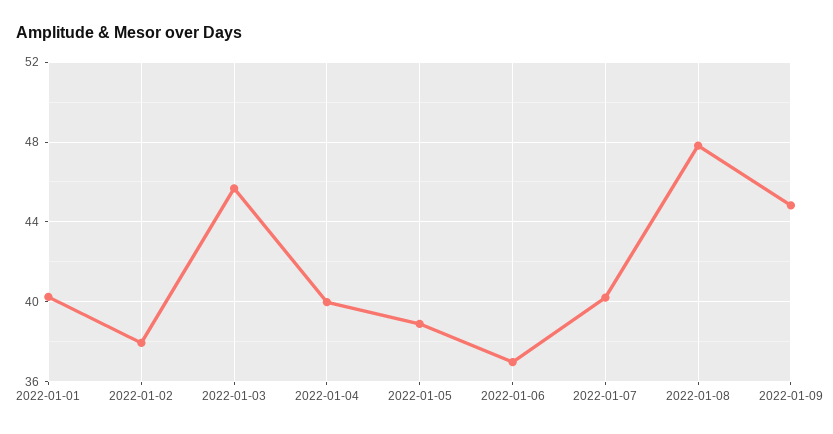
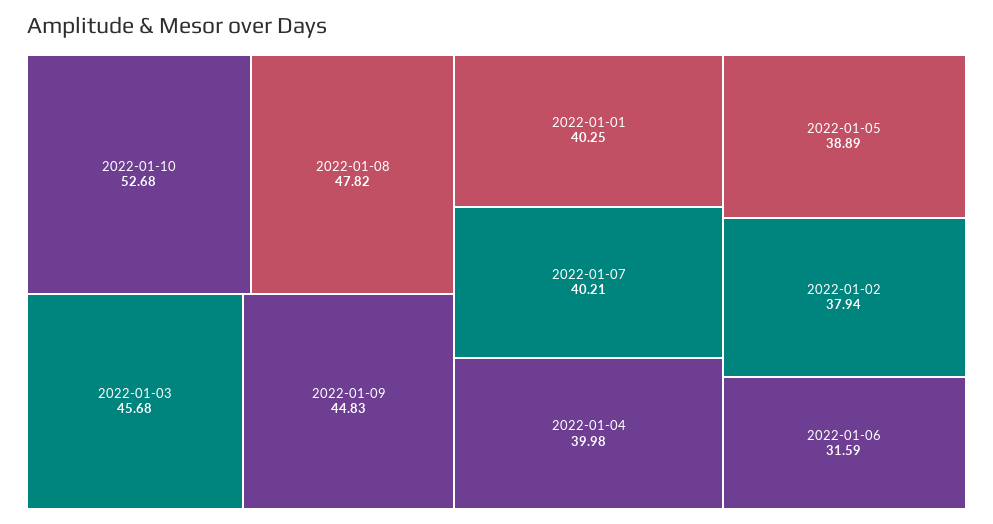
2022-01-06: 37 -> 31.59
2022-01-10: none -> 52.68

